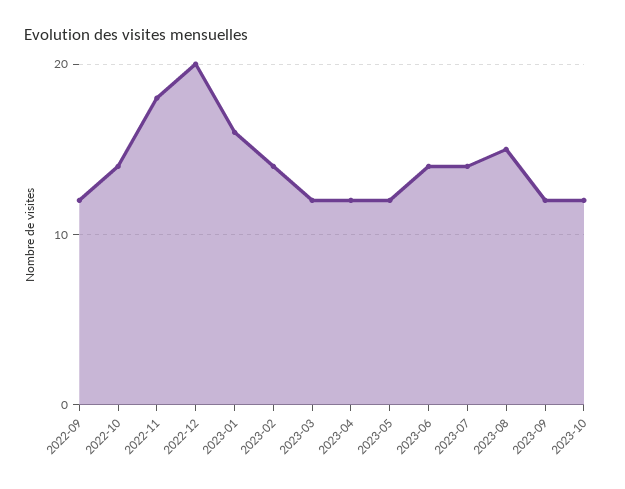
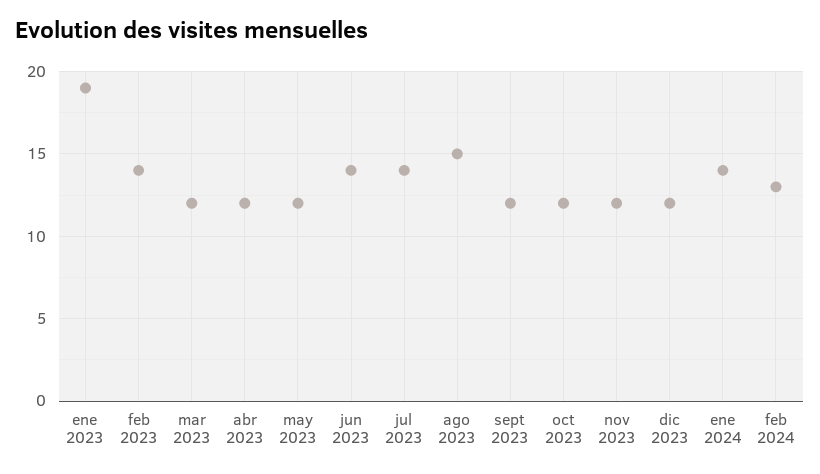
2022-09: 12 -> none
2022-10: 14 -> none
2022-11: 18 -> none
2022-12: 20 -> none
2023-01: 16 -> 19
nov 2023: none -> 12
dic 2023: none -> 12
ene 2024: none -> 14
feb 2024: none -> 13

